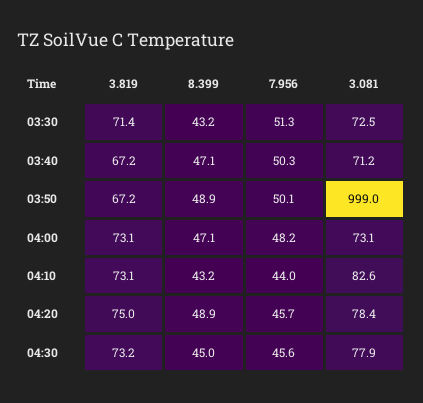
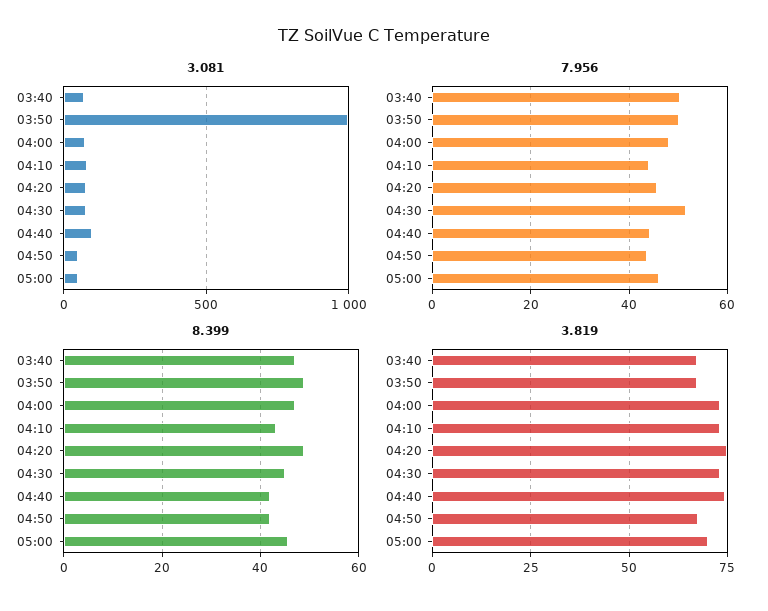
3.819, 03:30: 71.4 -> none
8.399, 03:30: 43.2 -> none
7.956, 03:30: 51.3 -> none
3.081, 03:30: 72.5 -> none
7.956, 04:30: 45.6 -> 52
3.081, 04:40: none -> 100
3.081, 04:50: none -> 50
3.081, 05:00: none -> 50
7.956, 04:40: none -> 44
7.956, 04:50: none -> 44
7.956, 05:00: none -> 46
8.399, 04:40: none -> 42
8.399, 04:50: none -> 42
8.399, 05:00: none -> 46
3.819, 04:40: none -> 75
3.819, 04:50: none -> 67.5
3.819, 05:00: none -> 70

